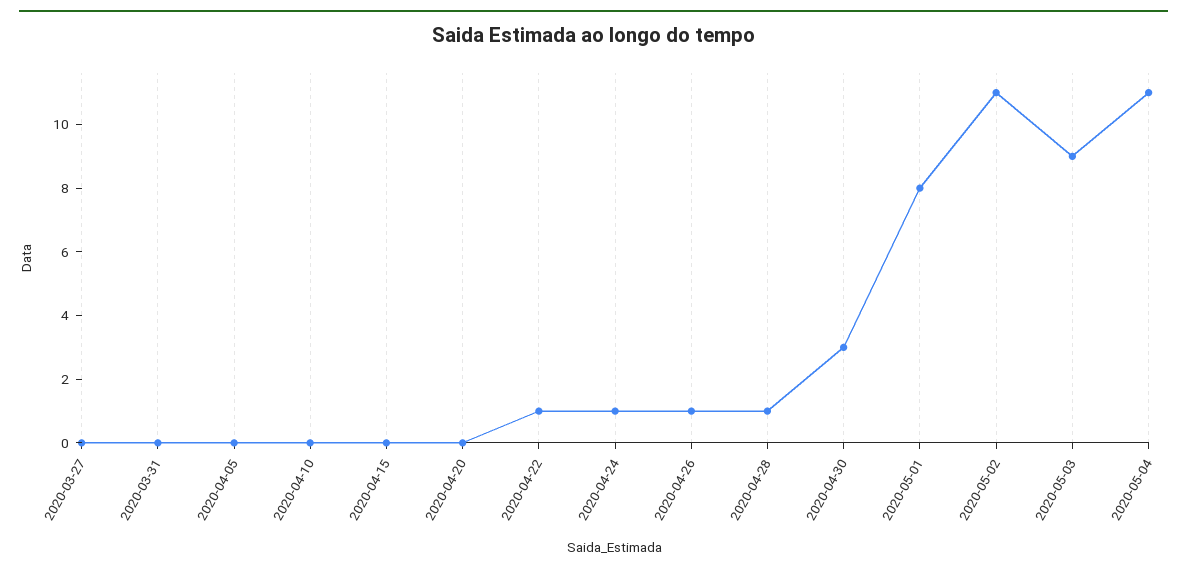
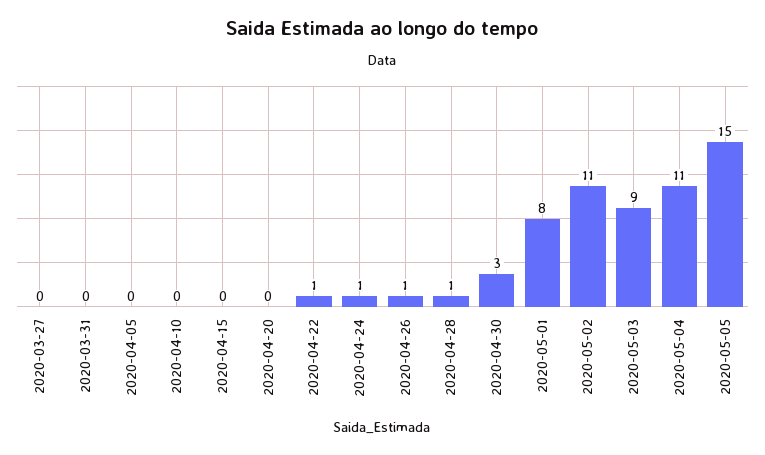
2020-05-05: none -> 15

